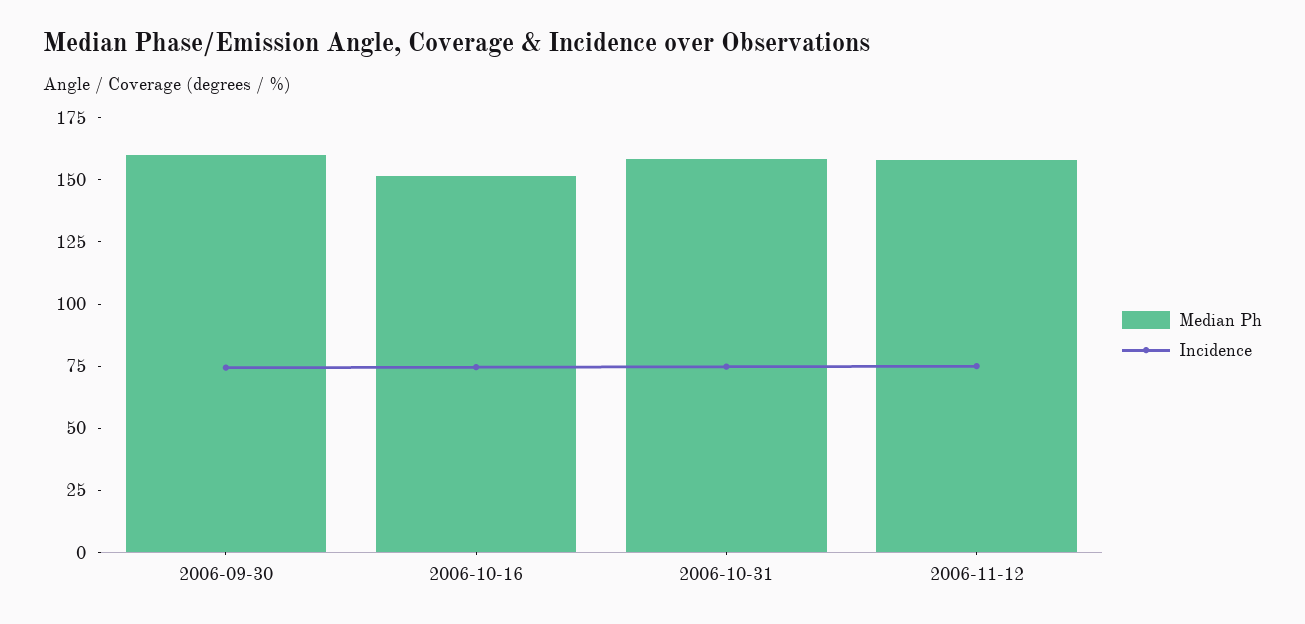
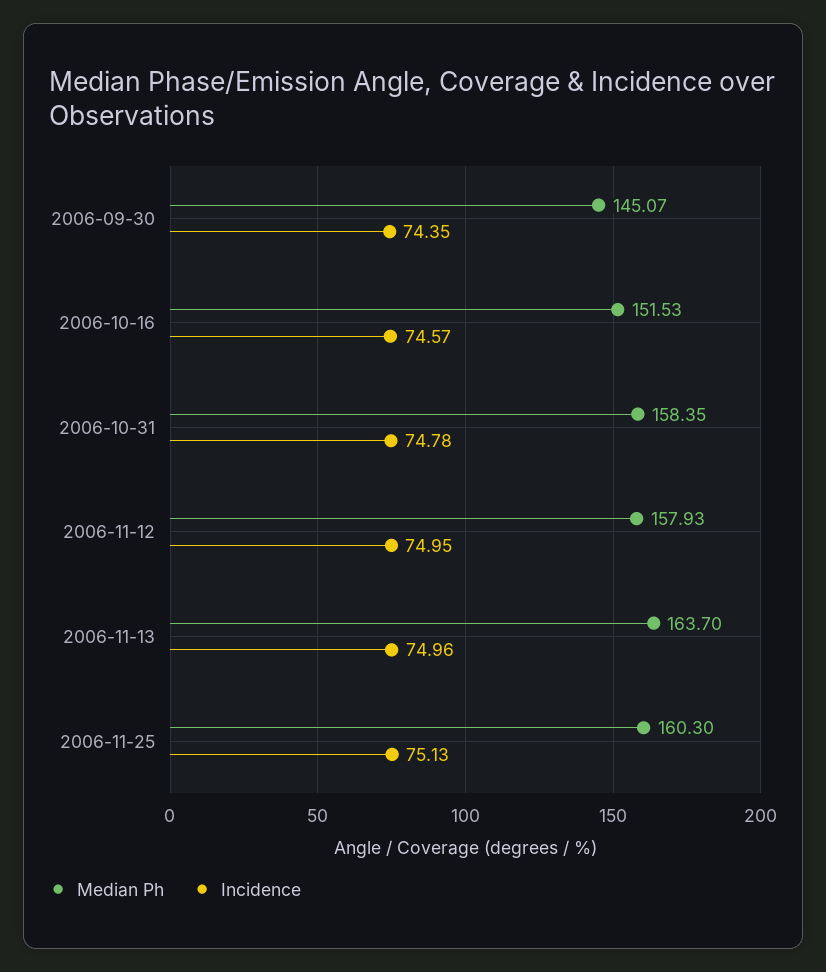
Median Ph, 2006-09-30: 160 -> 145.07
Median Ph, 2006-11-13: none -> 163.7
Incidence, 2006-11-13: none -> 74.96
Median Ph, 2006-11-25: none -> 160.3
Incidence, 2006-11-25: none -> 75.13

